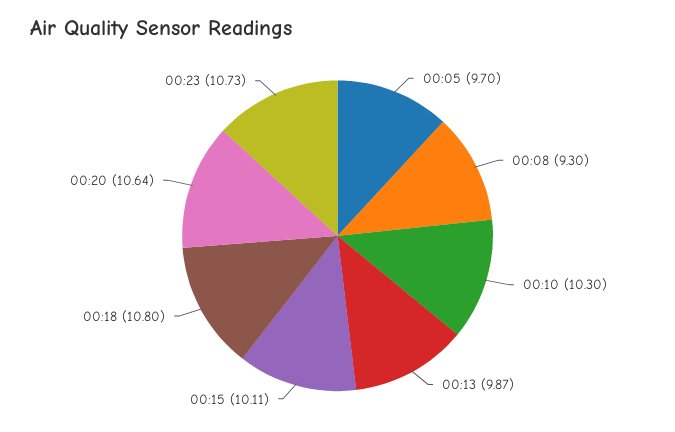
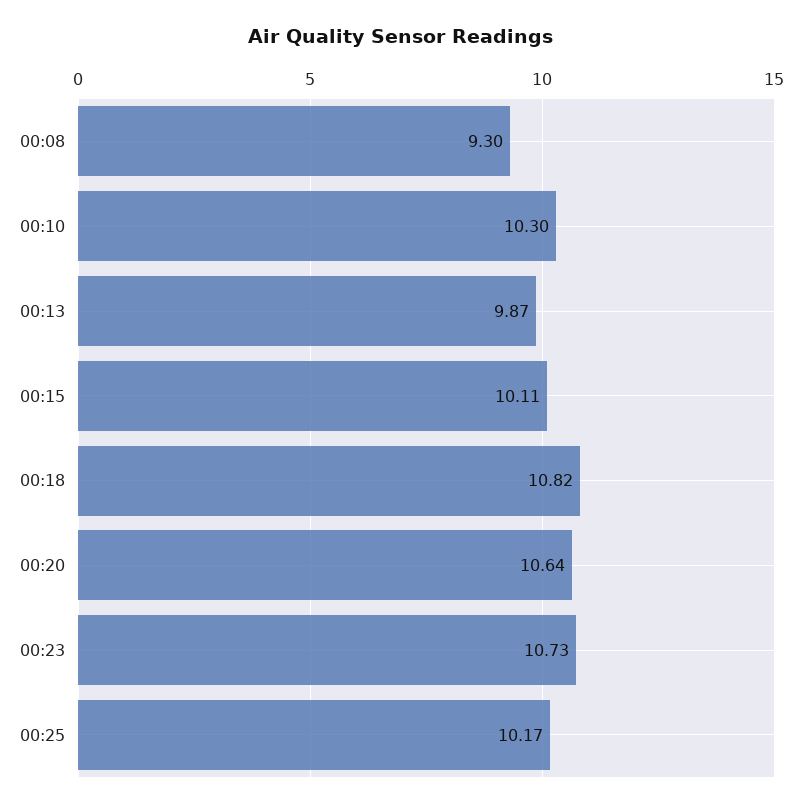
00:05: 9.7 -> none
00:18: 10.8 -> 10.82
00:25: none -> 10.17

